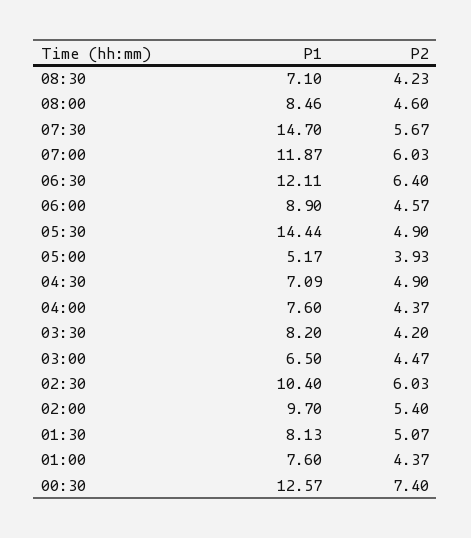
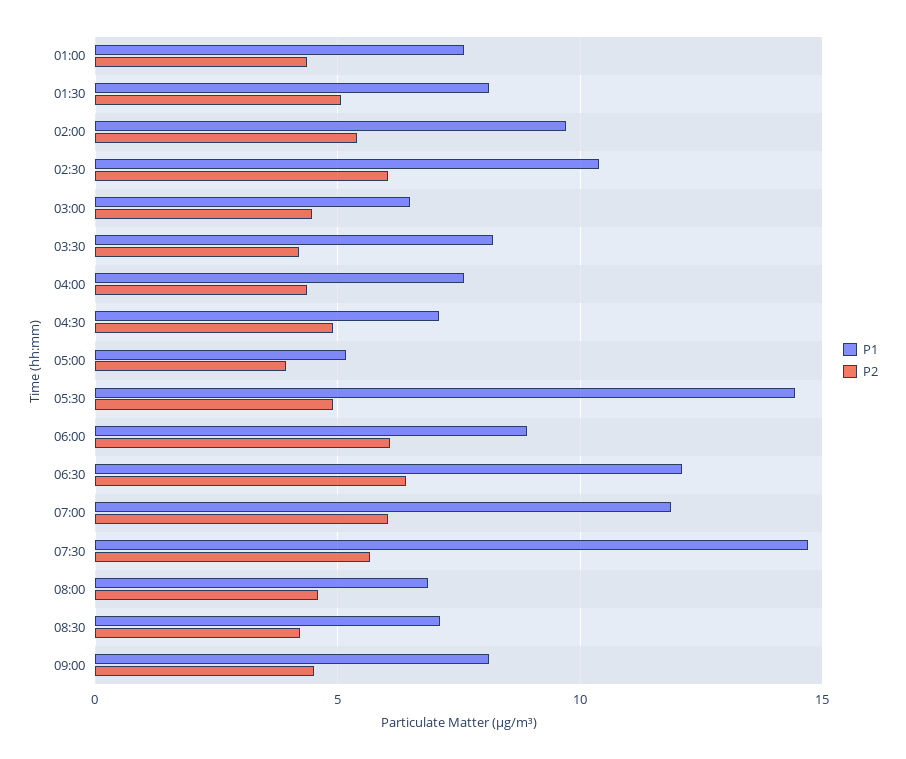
P1, 08:00: 8.46 -> 7
P2, 06:00: 4.57 -> 6
P1, 00:30: 12.57 -> none
P2, 00:30: 7.4 -> none
P1, 09:00: none -> 8
P2, 09:00: none -> 4.5

